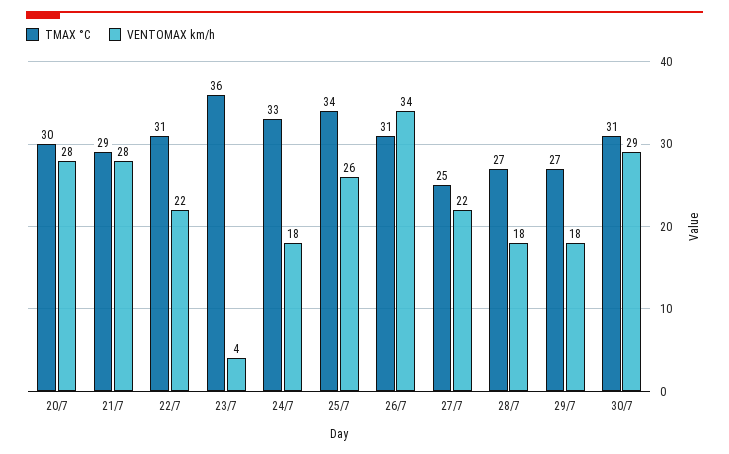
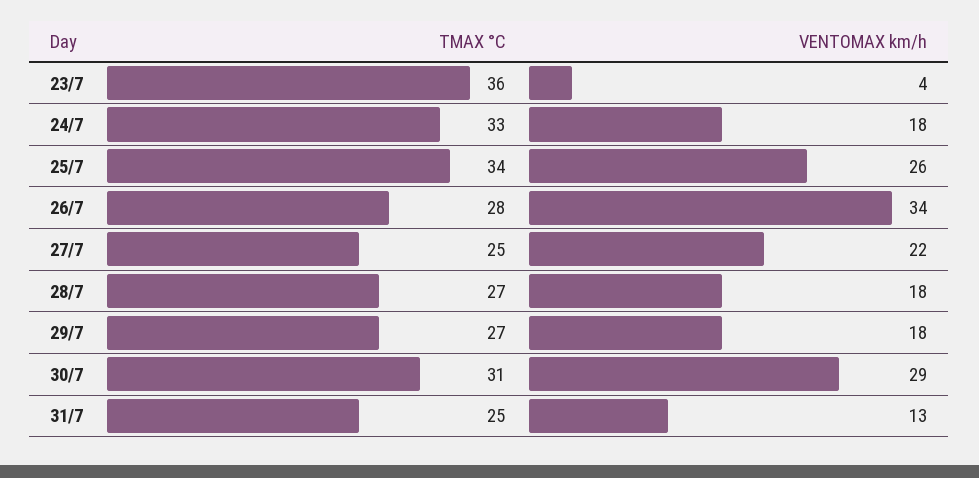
TMAX °C, 20/7: 30 -> none
VENTOMAX km/h, 20/7: 28 -> none
TMAX °C, 21/7: 29 -> none
VENTOMAX km/h, 21/7: 28 -> none
TMAX °C, 22/7: 31 -> none
VENTOMAX km/h, 22/7: 22 -> none
TMAX °C, 26/7: 31 -> 28
TMAX °C, 31/7: none -> 25
VENTOMAX km/h, 31/7: none -> 13

